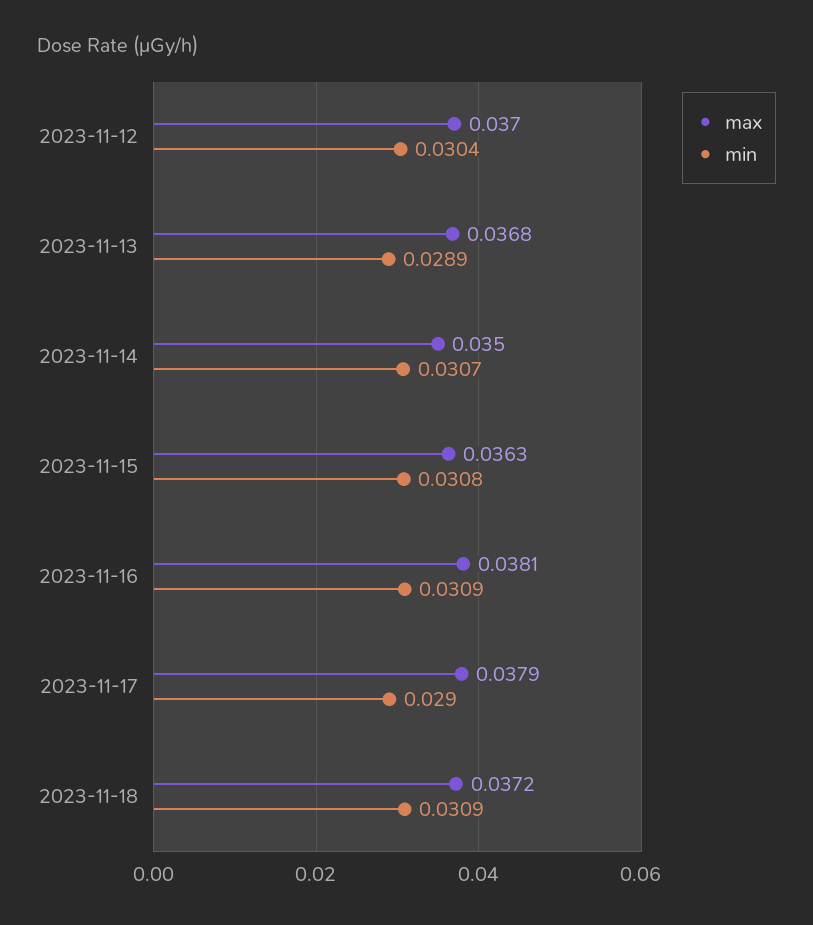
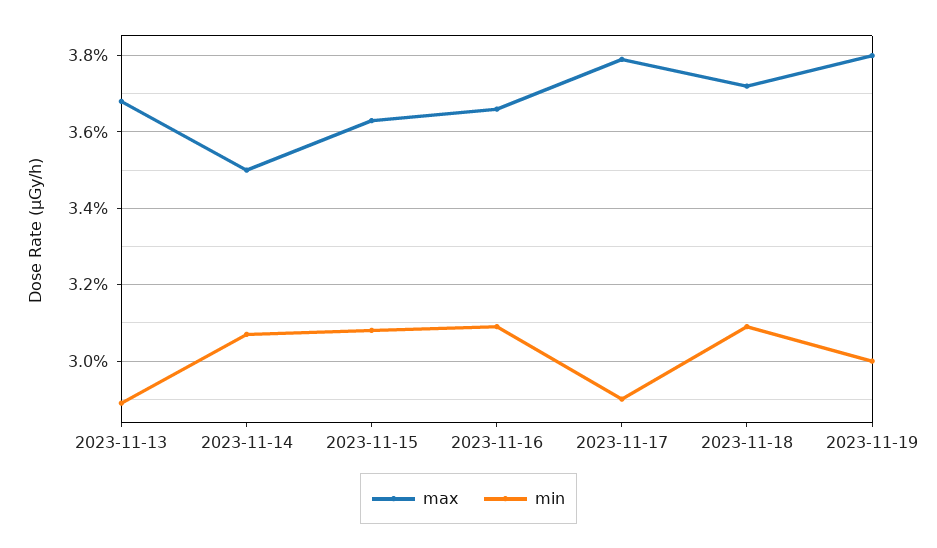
max, 2023-11-12: 0.037 -> none
min, 2023-11-12: 0.0304 -> none
max, 2023-11-16: 0.0381 -> 0.0365
max, 2023-11-19: none -> 0.038
min, 2023-11-19: none -> 0.03

